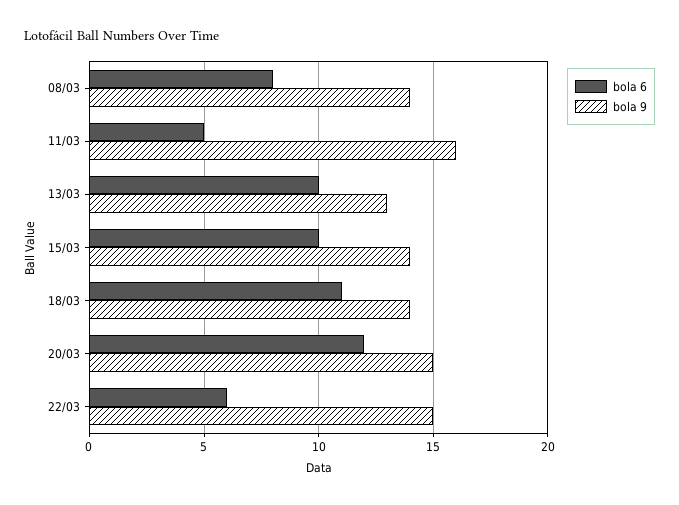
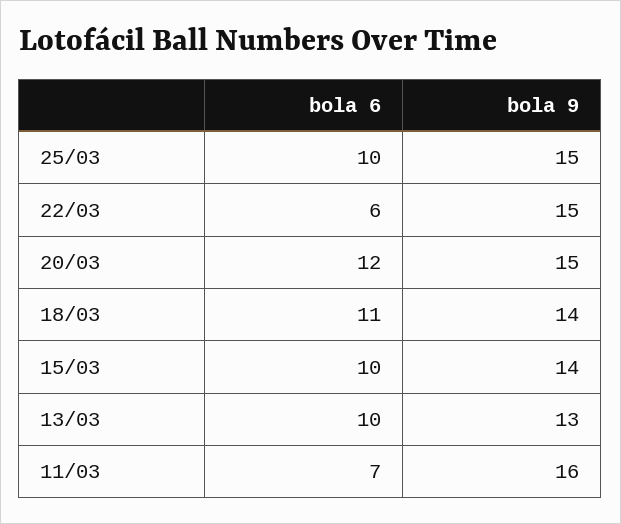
bola 6, 08/03: 8 -> none
bola 9, 08/03: 14 -> none
bola 6, 11/03: 5 -> 7
bola 6, 25/03: none -> 10
bola 9, 25/03: none -> 15

